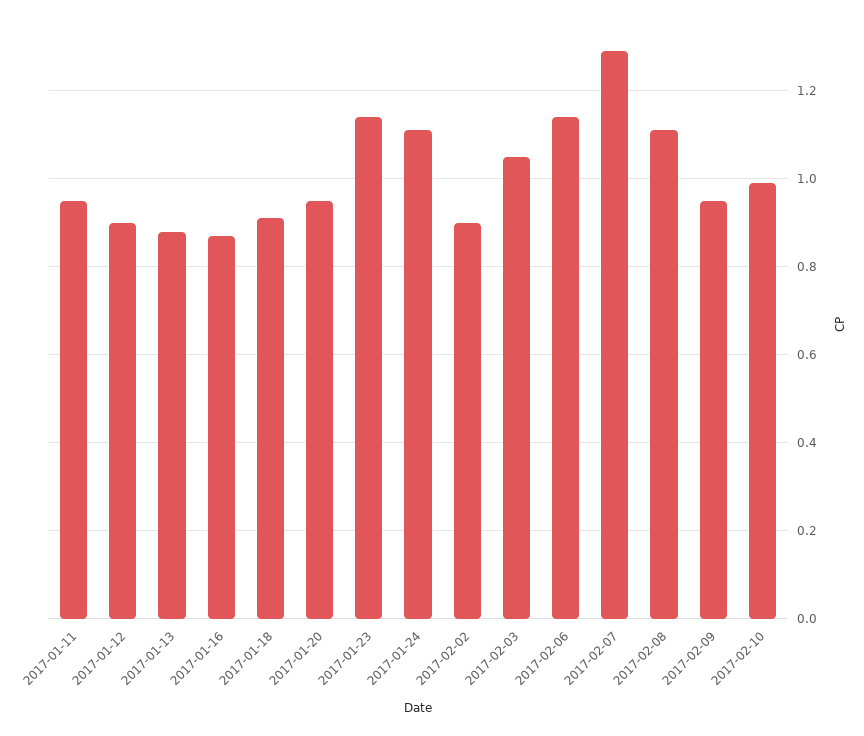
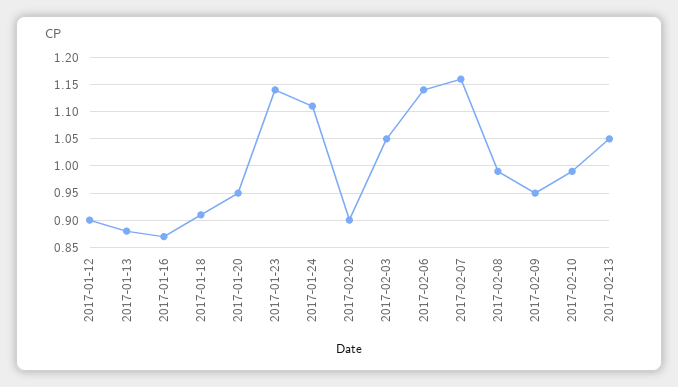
2017-01-11: 0.95 -> none
2017-02-07: 1.3 -> 1.15
2017-02-08: 1.1 -> 1
2017-02-13: none -> 1.05

